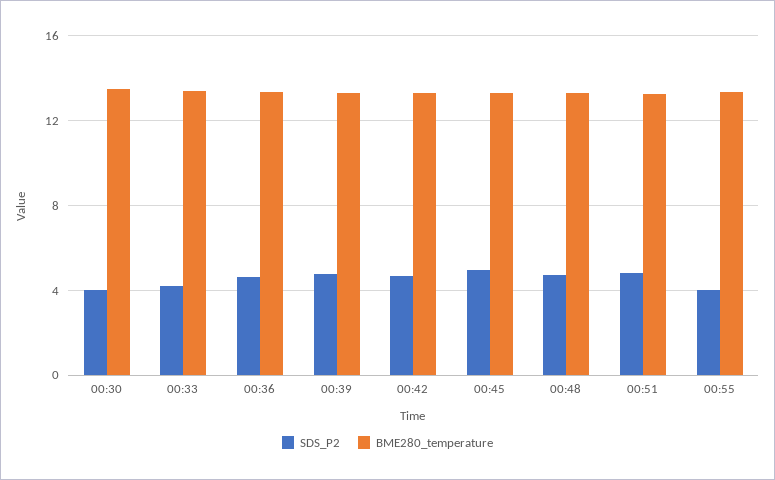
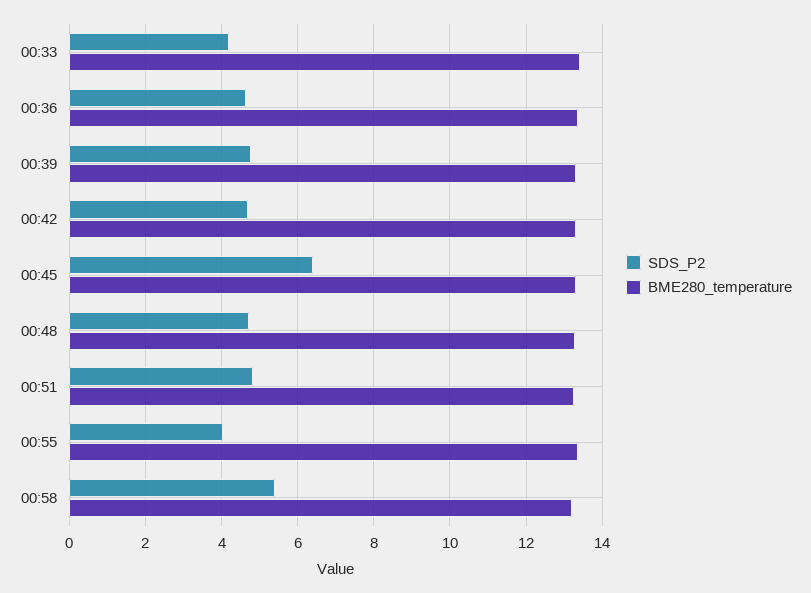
SDS_P2, 00:30: 4 -> none
BME280_temperature, 00:30: 13.5 -> none
SDS_P2, 00:45: 5 -> 6.4
SDS_P2, 00:58: none -> 5.4
BME280_temperature, 00:58: none -> 13.2

